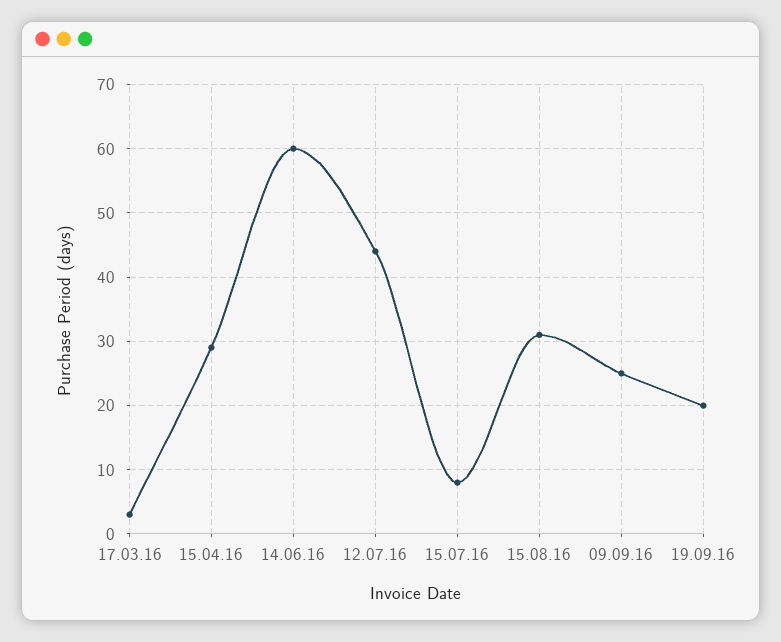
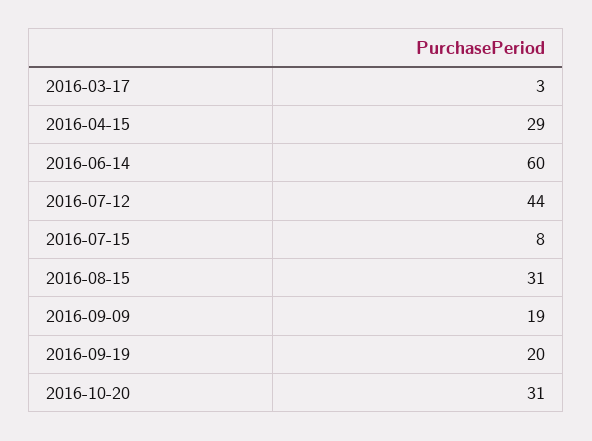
09.09.16: 25 -> 19
2016-10-20: none -> 31

